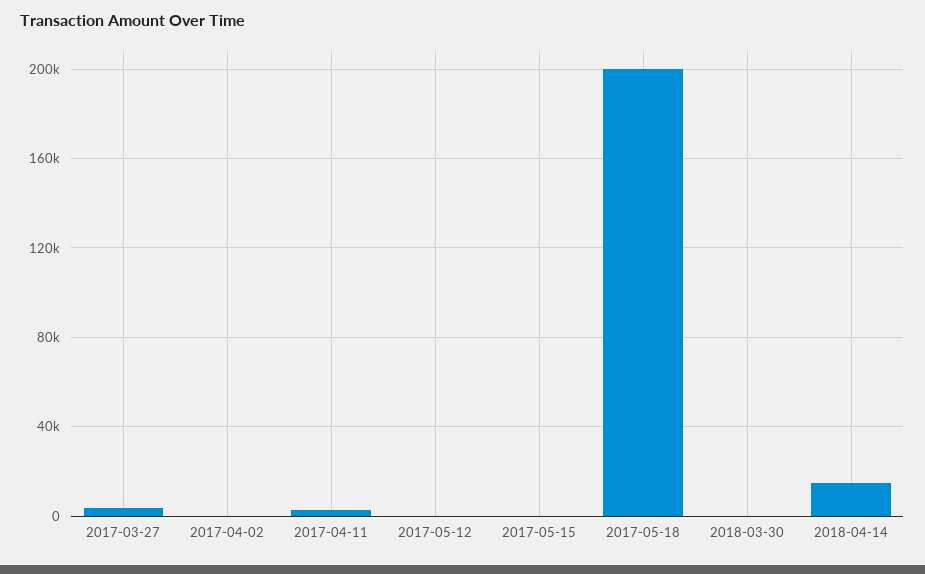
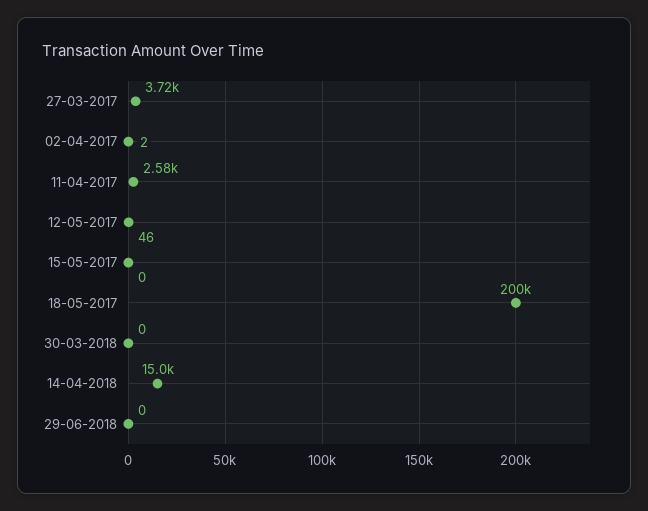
29-06-2018: none -> 0

